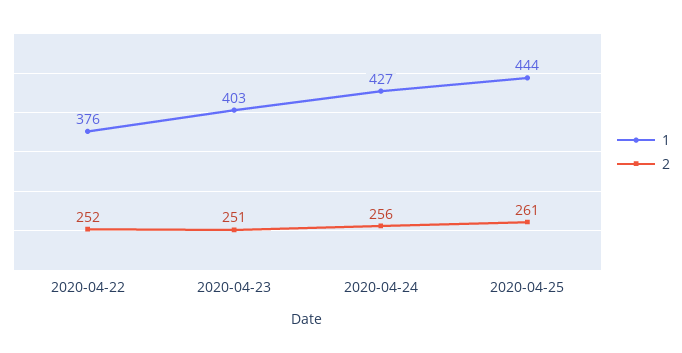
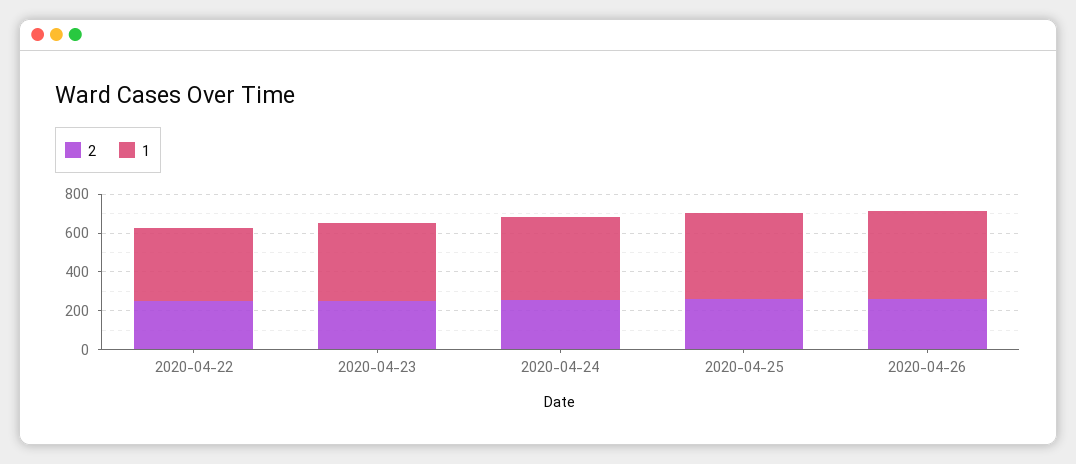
2, 2020-04-26: none -> 250
1, 2020-04-26: none -> 450

